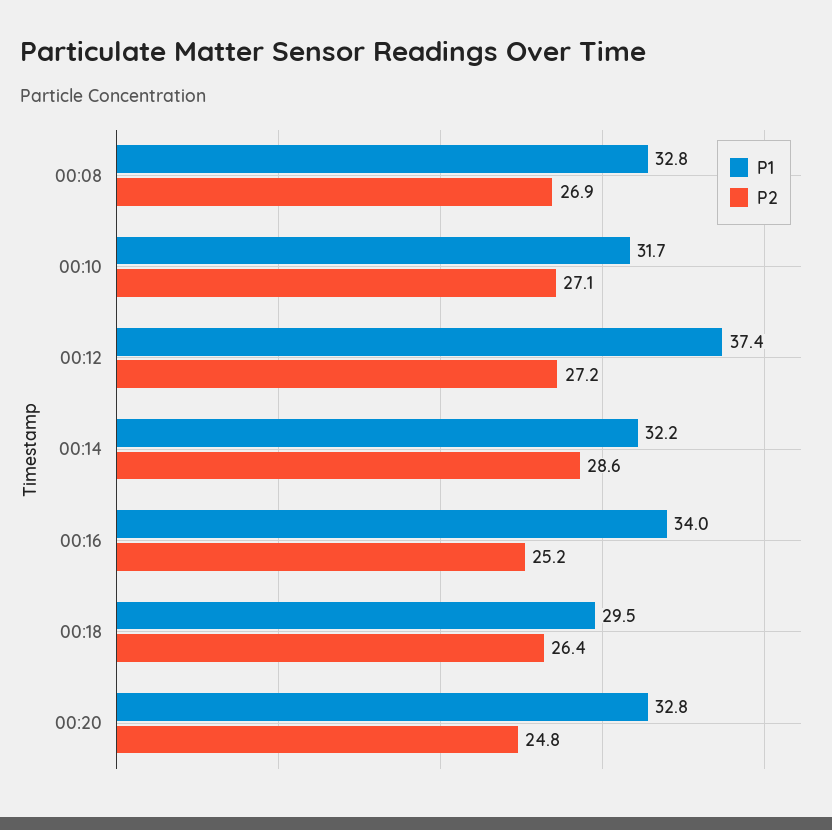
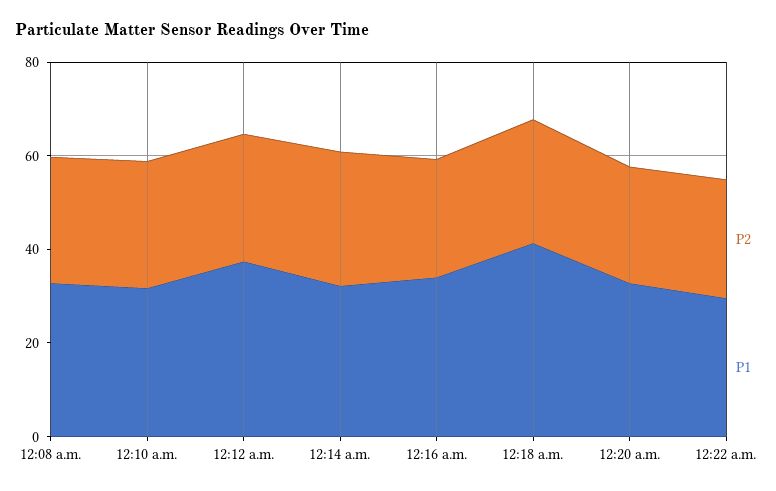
P1, 00:18: 29.5 -> 40
P2, 12:22 a.m.: none -> 25
P1, 12:22 a.m.: none -> 30

